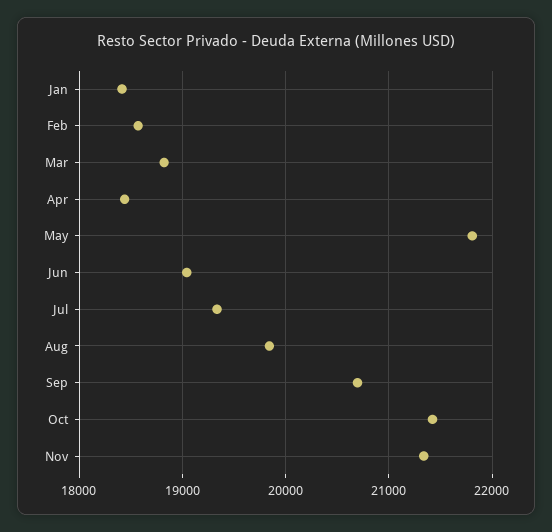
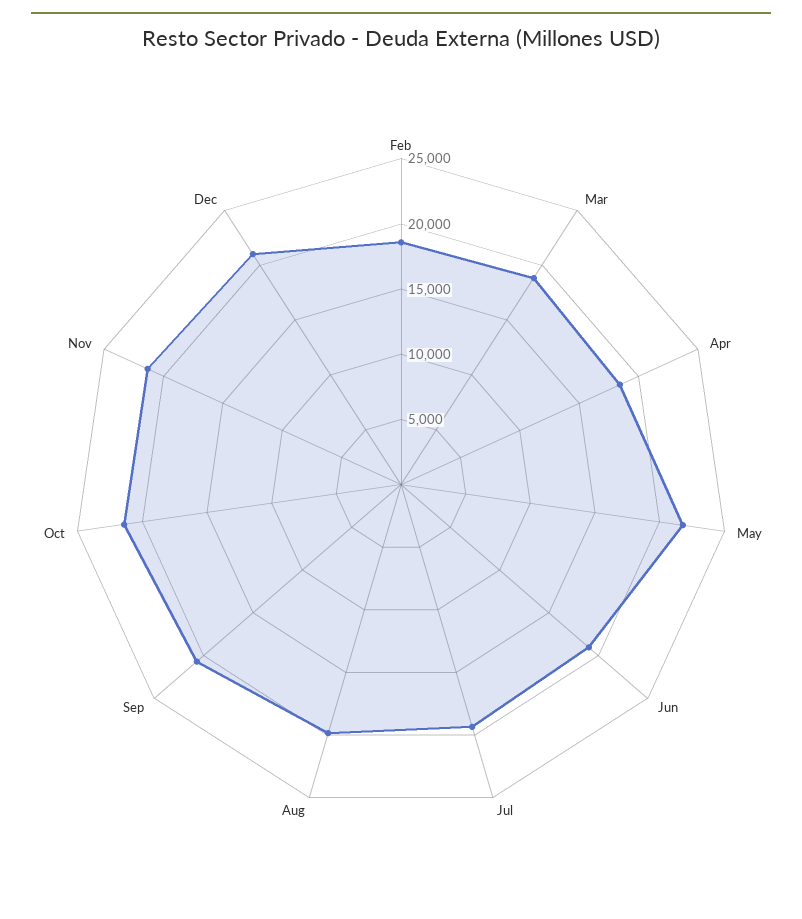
Jan: 18400 -> none
Dec: none -> 21000

